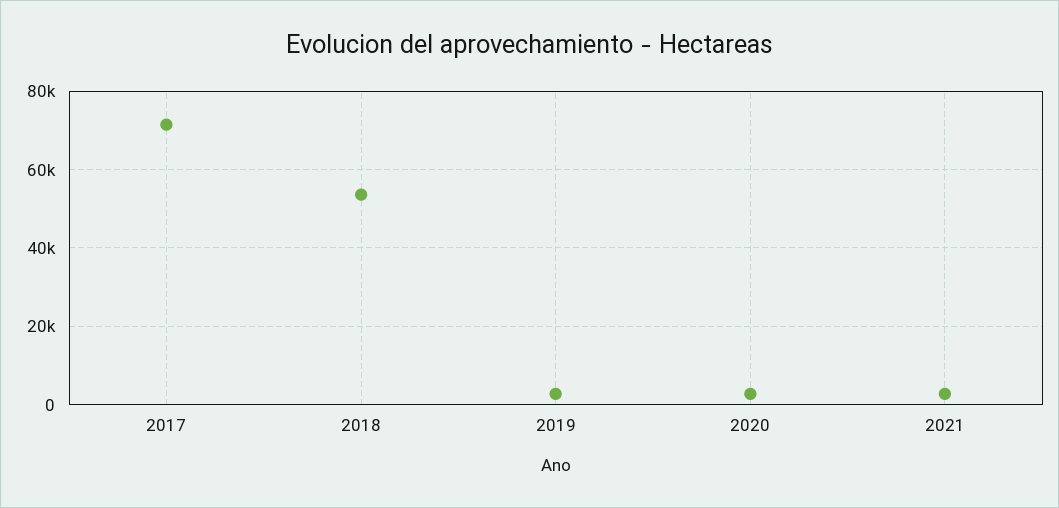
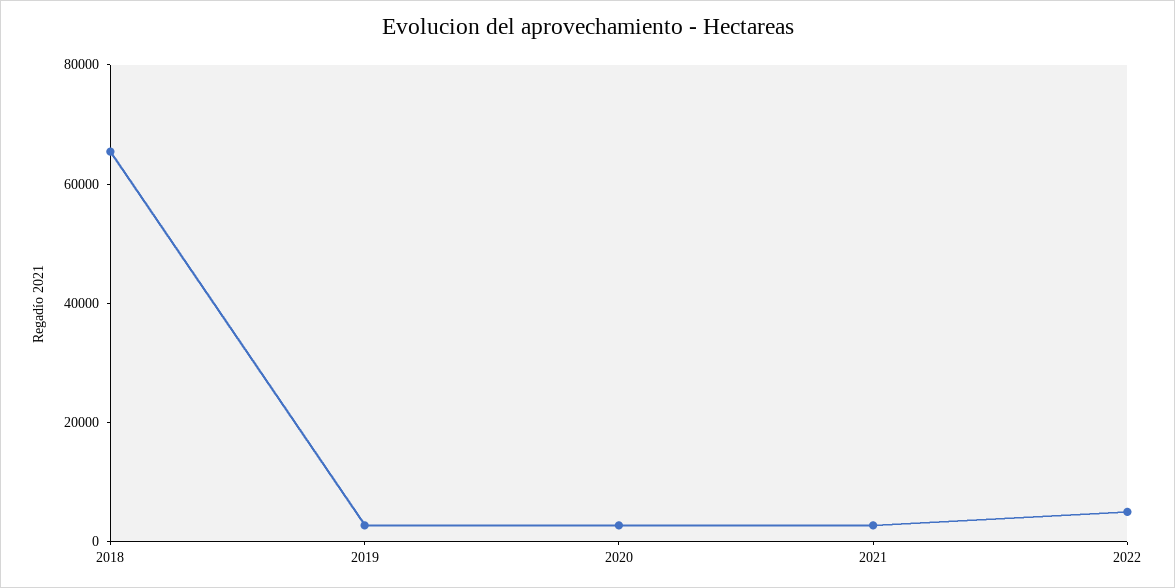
2017: 72000 -> none
2018: 54000 -> 65000
2022: none -> 5000

